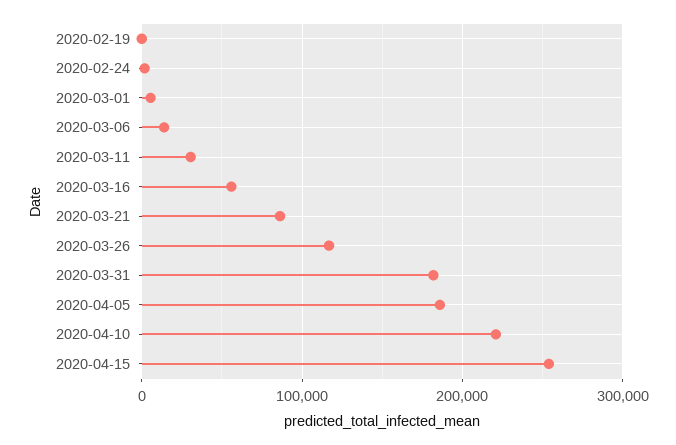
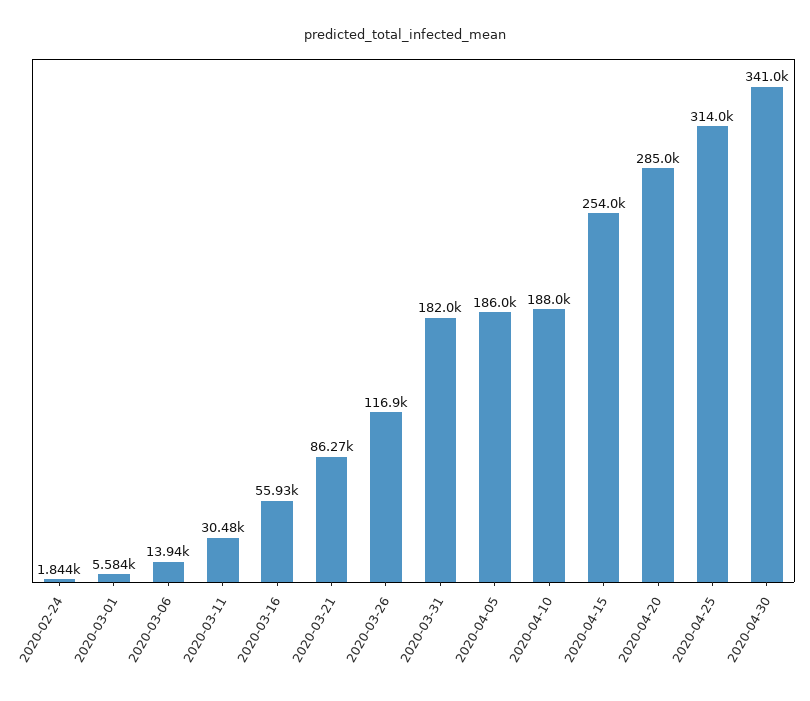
2020-02-19: 0 -> none
2020-04-10: 220000 -> 188000
2020-04-20: none -> 285000
2020-04-25: none -> 314000
2020-04-30: none -> 341000

